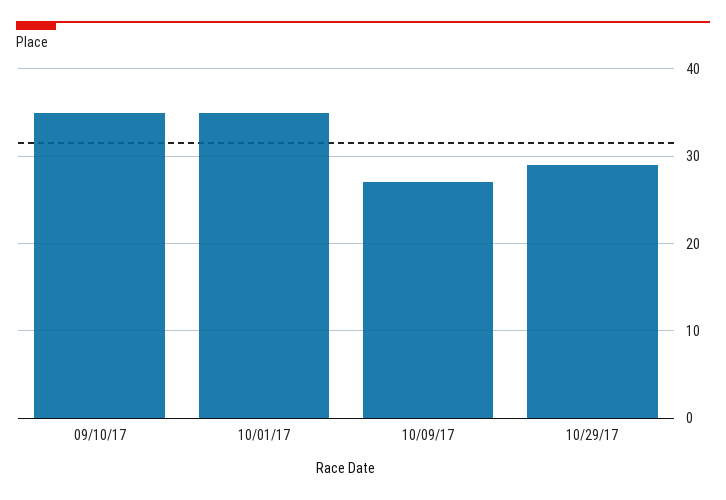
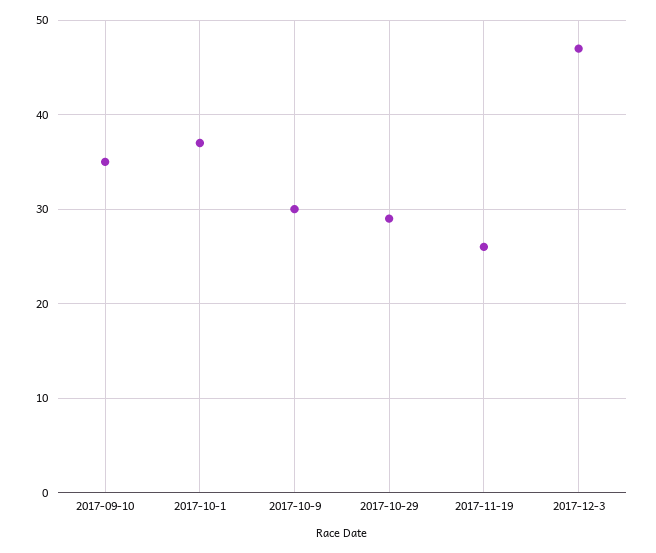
10/01/17: 35 -> 37
10/09/17: 27 -> 30
2017-11-19: none -> 26
2017-12-3: none -> 47

